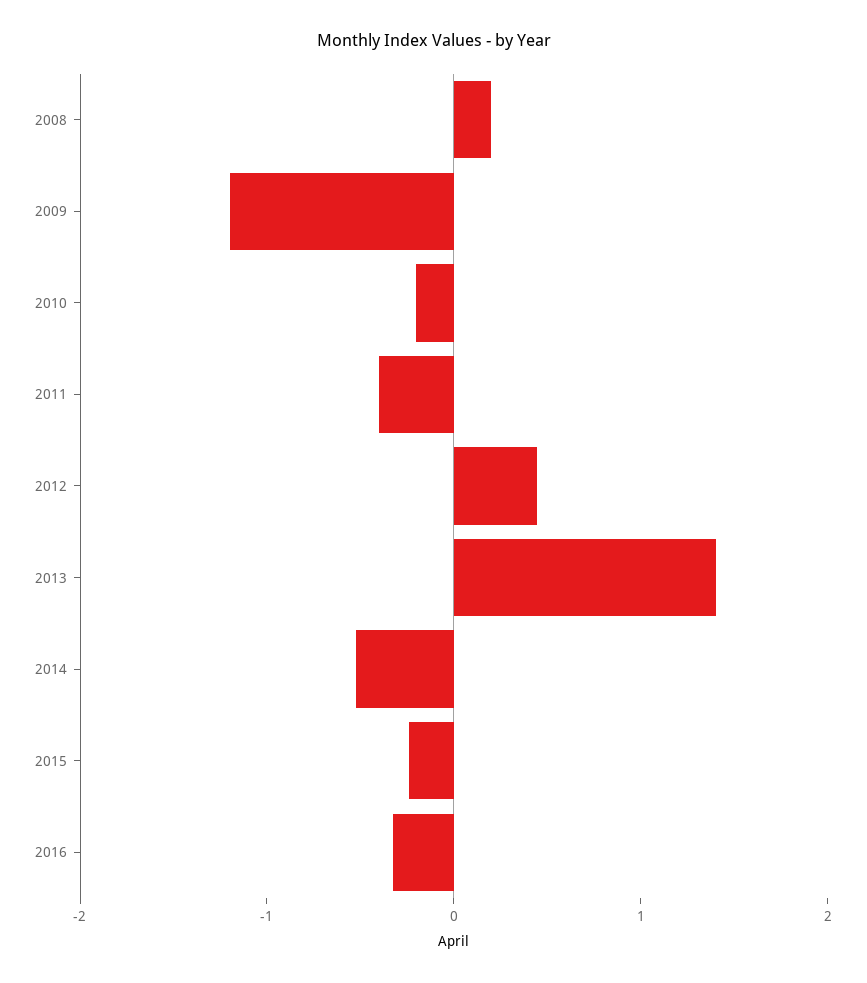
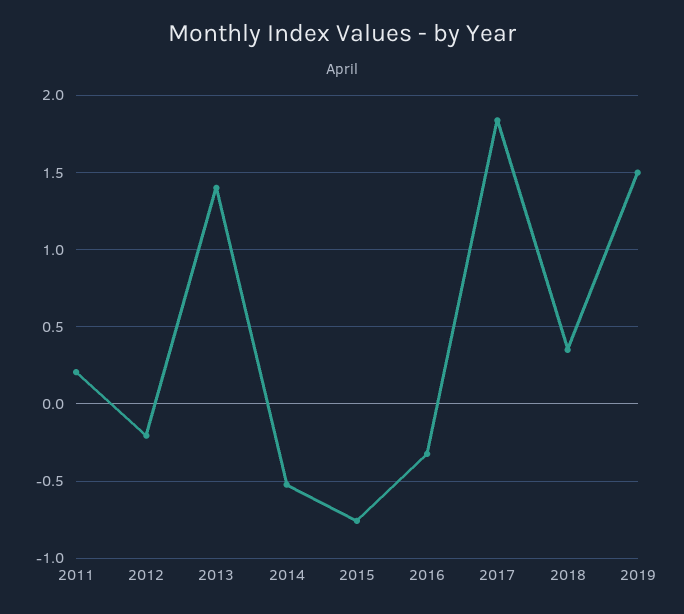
2008: 0.2 -> none
2009: -1.2 -> none
2010: -0.2 -> none
2011: -0.4 -> 0.2
2012: 0.4 -> -0.2
2015: -0.2 -> -0.75
2017: none -> 1.85
2018: none -> 0.35
2019: none -> 1.5

